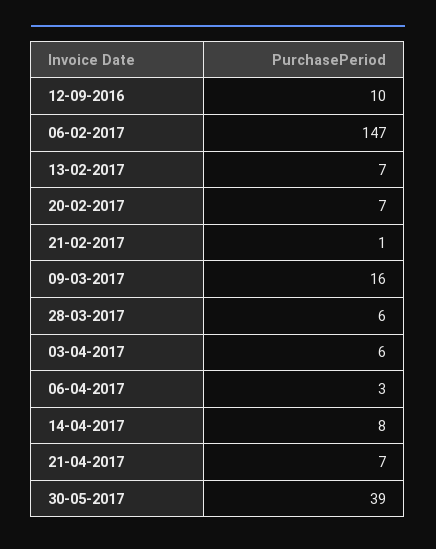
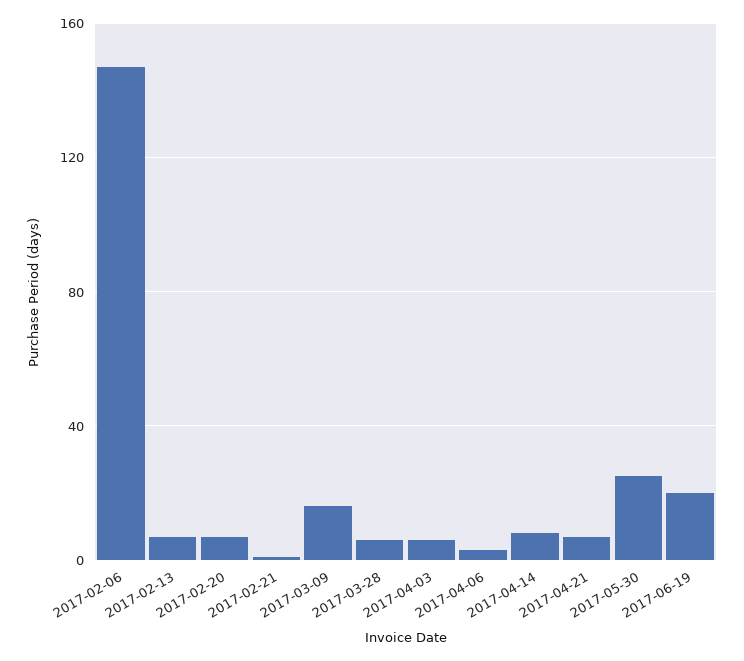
12-09-2016: 10 -> none
30-05-2017: 39 -> 25
2017-06-19: none -> 20

